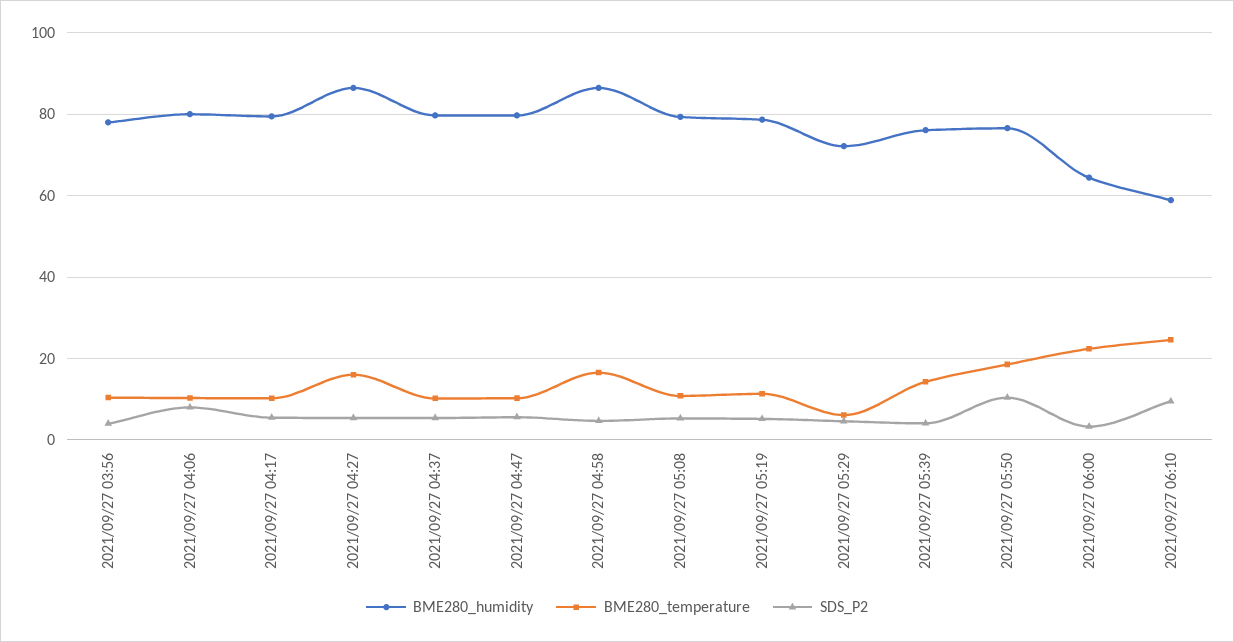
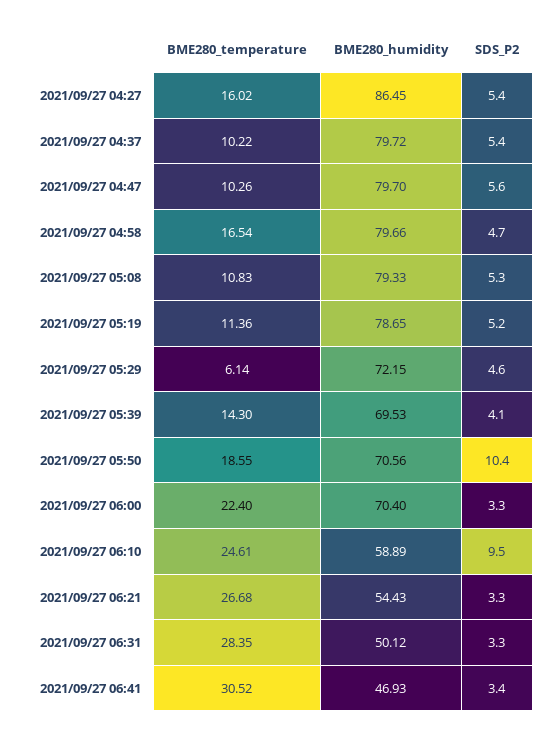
BME280_humidity, 2021/09/27 03:56: 78 -> none
BME280_temperature, 2021/09/27 03:56: 10 -> none
SDS_P2, 2021/09/27 03:56: 4 -> none
BME280_humidity, 2021/09/27 04:06: 80 -> none
BME280_temperature, 2021/09/27 04:06: 10 -> none
SDS_P2, 2021/09/27 04:06: 8 -> none
BME280_humidity, 2021/09/27 04:17: 80 -> none
BME280_temperature, 2021/09/27 04:17: 10 -> none
SDS_P2, 2021/09/27 04:17: 6 -> none
BME280_humidity, 2021/09/27 04:58: 86 -> 79.66
BME280_humidity, 2021/09/27 05:39: 76 -> 69.53
BME280_humidity, 2021/09/27 05:50: 76 -> 70.56
BME280_humidity, 2021/09/27 06:00: 64 -> 70.4
BME280_temperature, 2021/09/27 06:21: none -> 26.68
BME280_humidity, 2021/09/27 06:21: none -> 54.43
SDS_P2, 2021/09/27 06:21: none -> 3.3
BME280_temperature, 2021/09/27 06:31: none -> 28.35
BME280_humidity, 2021/09/27 06:31: none -> 50.12
SDS_P2, 2021/09/27 06:31: none -> 3.3
BME280_temperature, 2021/09/27 06:41: none -> 30.52
BME280_humidity, 2021/09/27 06:41: none -> 46.93
SDS_P2, 2021/09/27 06:41: none -> 3.4

